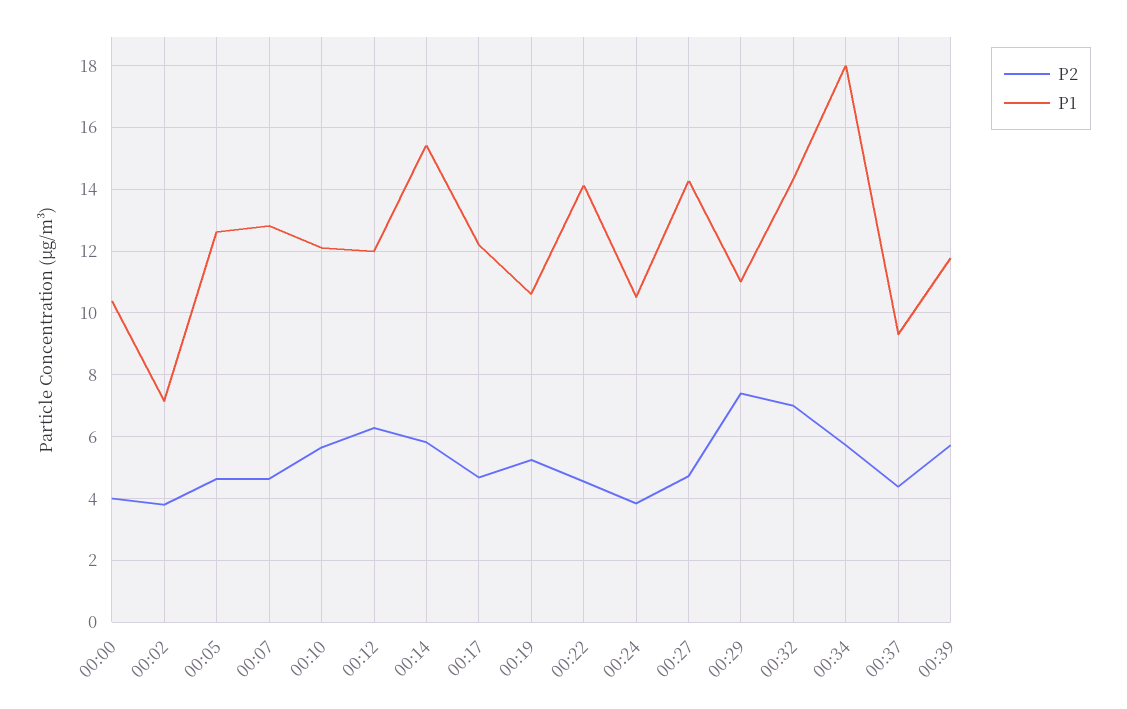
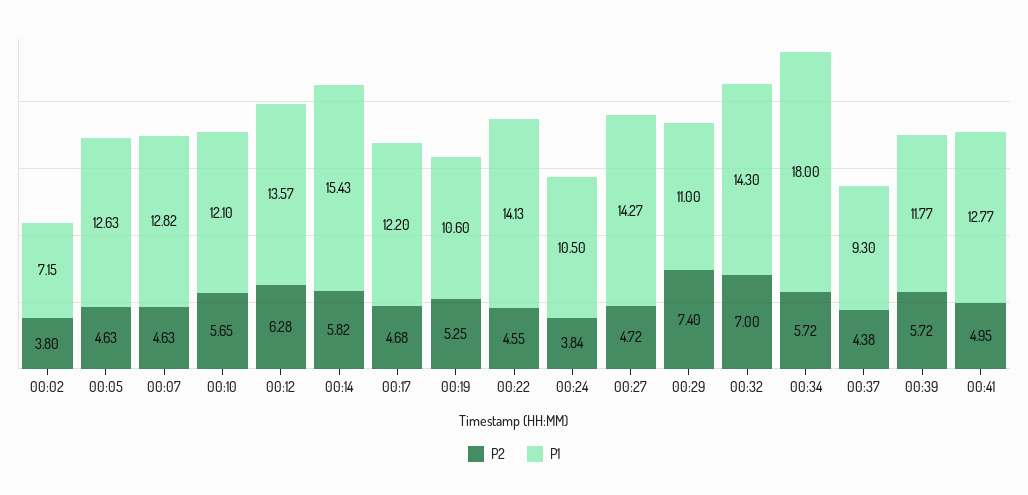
P2, 00:00: 4 -> none
P1, 00:00: 10.4 -> none
P1, 00:12: 12 -> 13.57
P2, 00:41: none -> 4.95
P1, 00:41: none -> 12.77

